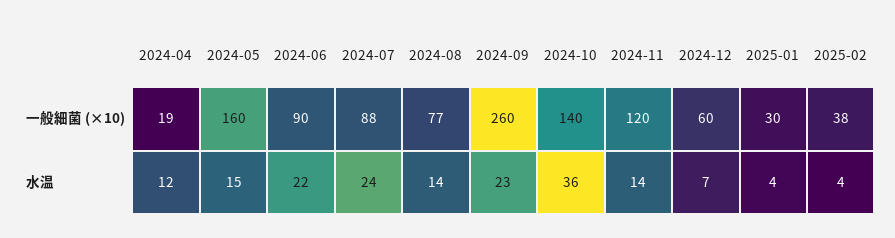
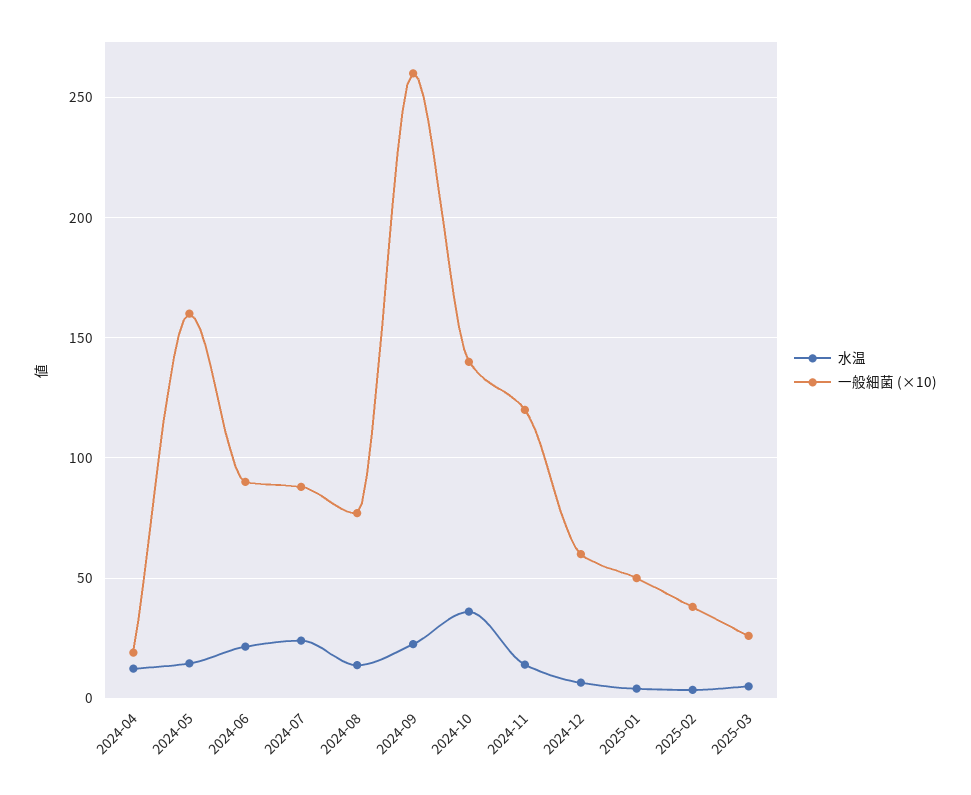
一般細菌 (×10), 2025-01: 30 -> 50
水温, 2025-03: none -> 5
一般細菌 (×10), 2025-03: none -> 25

